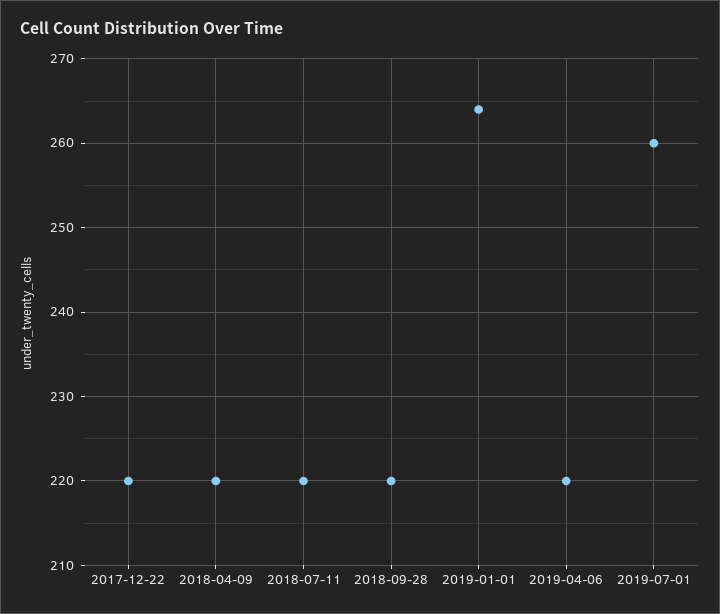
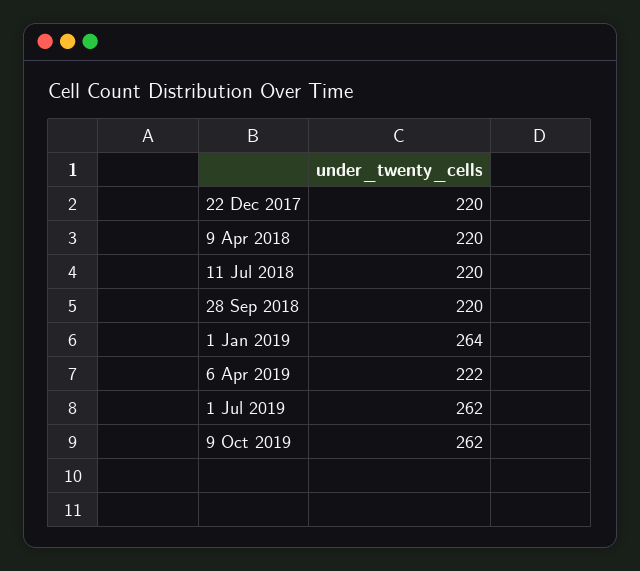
2019-04-06: 220 -> 222
2019-07-01: 260 -> 262
9 Oct 2019: none -> 262

